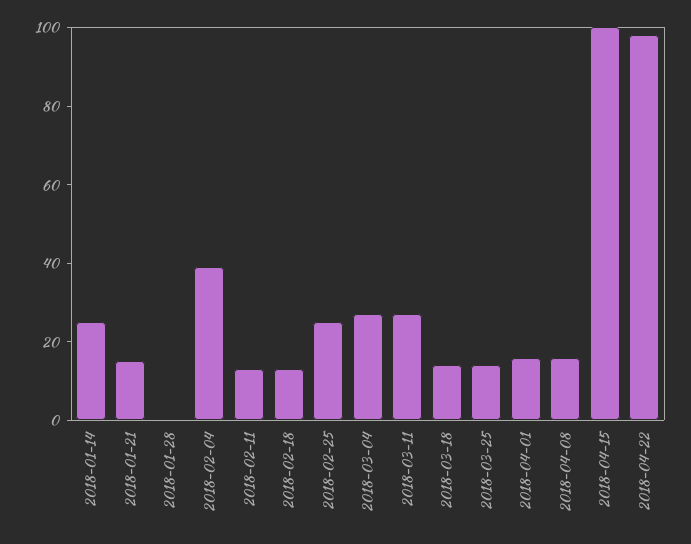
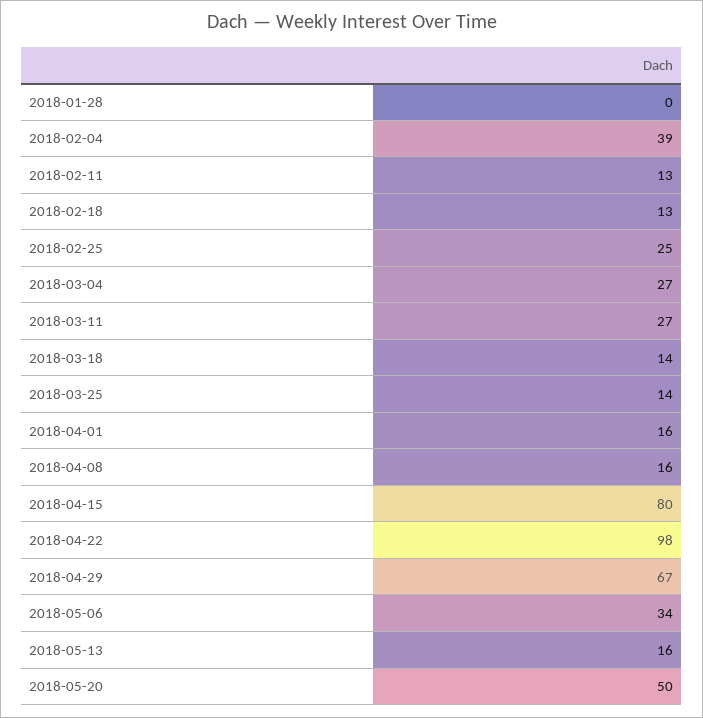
2018-01-14: 25 -> none
2018-01-21: 15 -> none
2018-04-15: 100 -> 80
2018-04-29: none -> 67
2018-05-06: none -> 34
2018-05-13: none -> 16
2018-05-20: none -> 50

